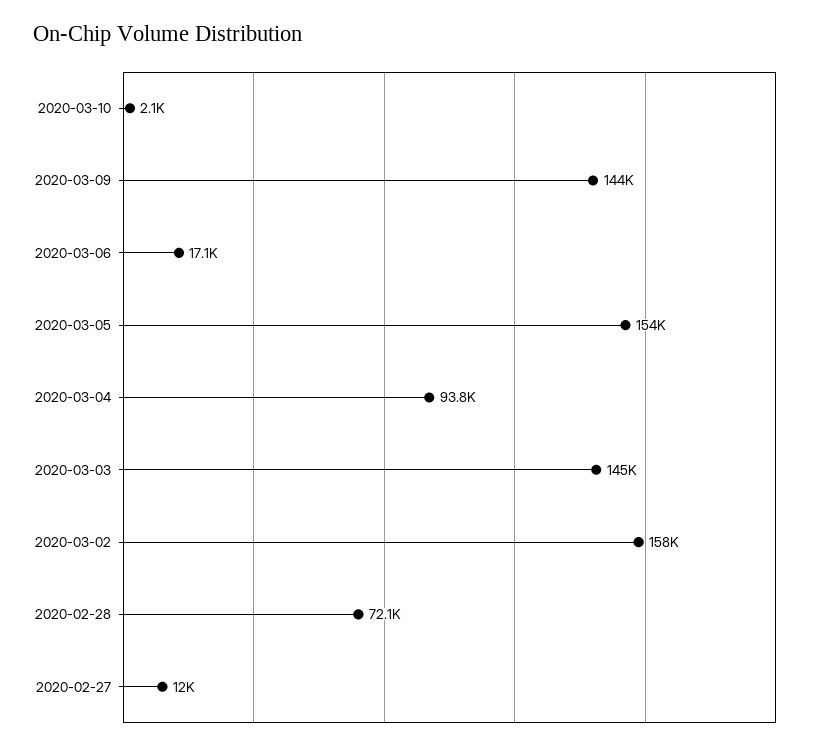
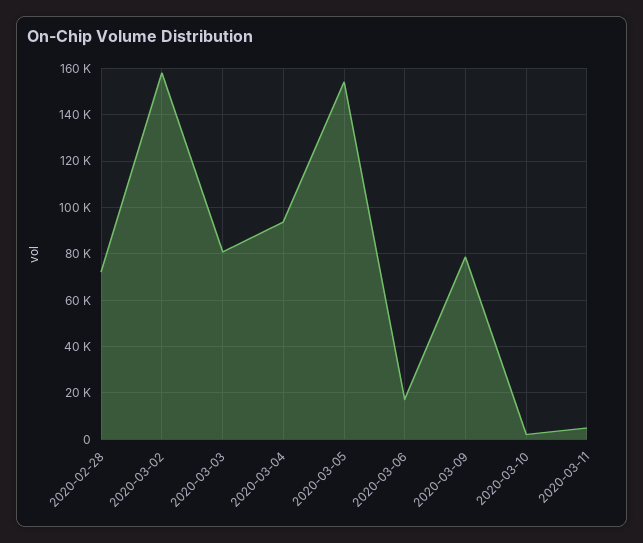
2020-03-09: 144000 -> 80000
2020-03-03: 145000 -> 80000
2020-02-27: 12000 -> none
2020-03-11: none -> 5000

